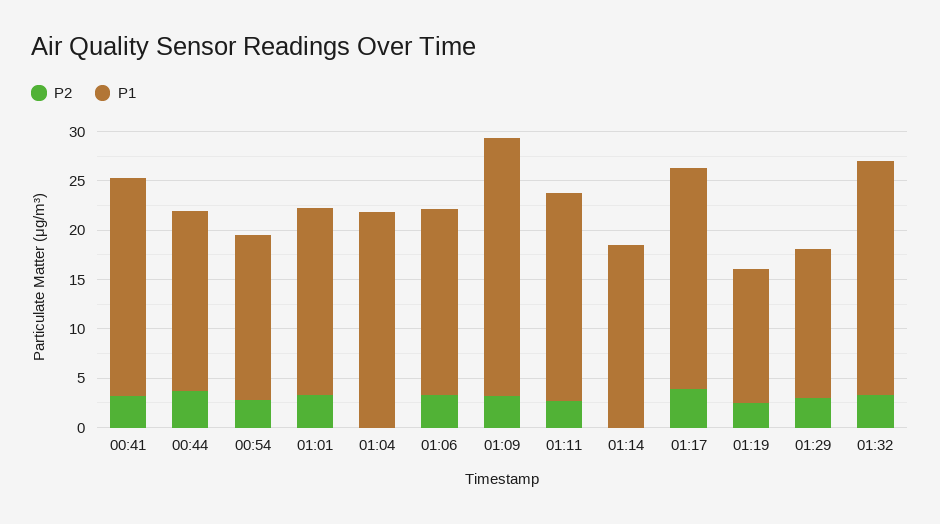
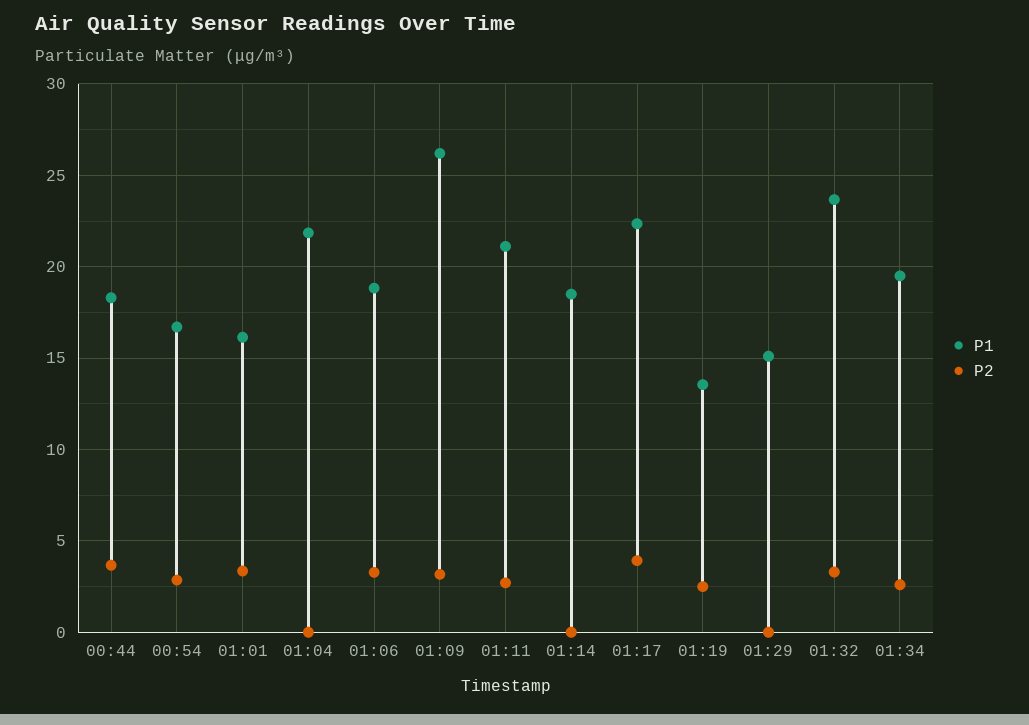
P2, 00:41: 3 -> none
P1, 00:41: 22 -> none
P1, 01:01: 19 -> 16
P2, 01:29: 3 -> 0
P1, 01:34: none -> 19.5
P2, 01:34: none -> 2.5

